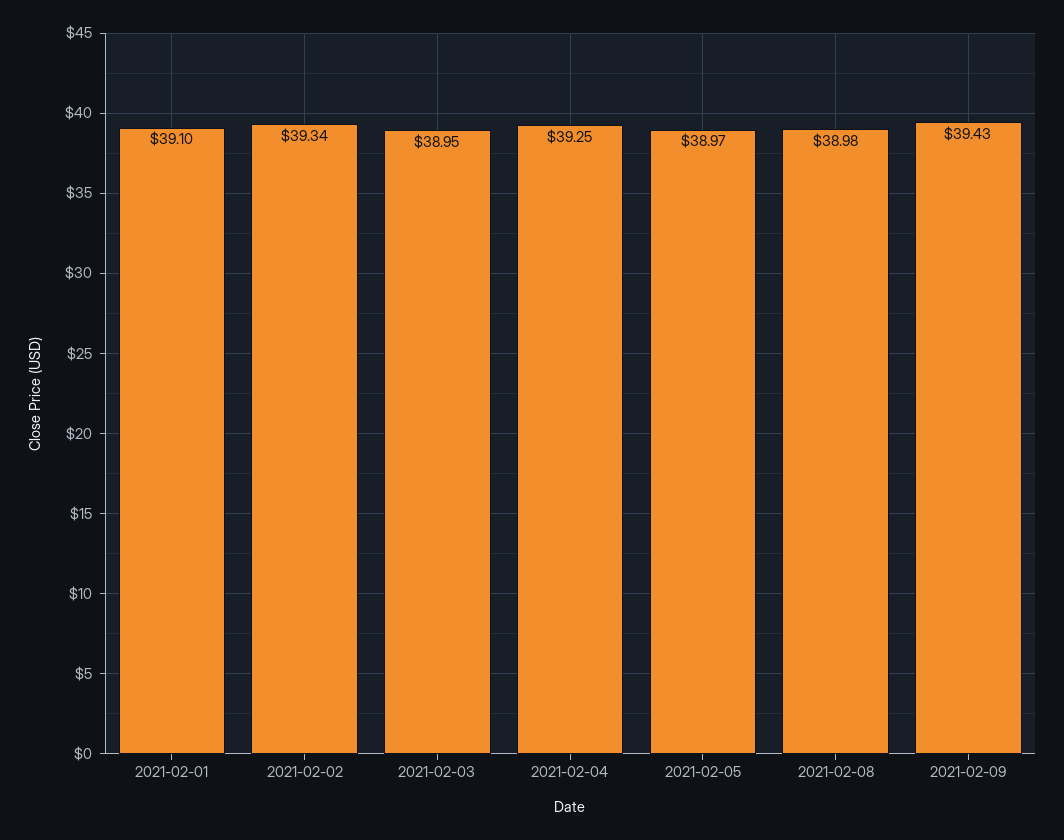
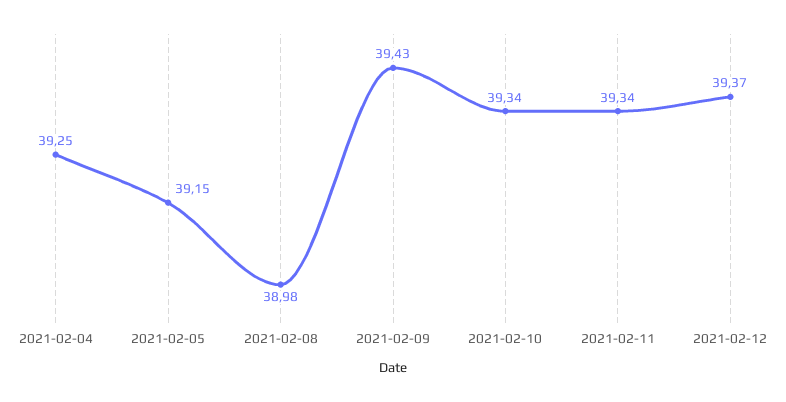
2021-02-01: 39.1 -> none
2021-02-02: 39.34 -> none
2021-02-03: 38.95 -> none
2021-02-05: 38.97 -> 39.15
2021-02-10: none -> 39.34
2021-02-11: none -> 39.34
2021-02-12: none -> 39.37

